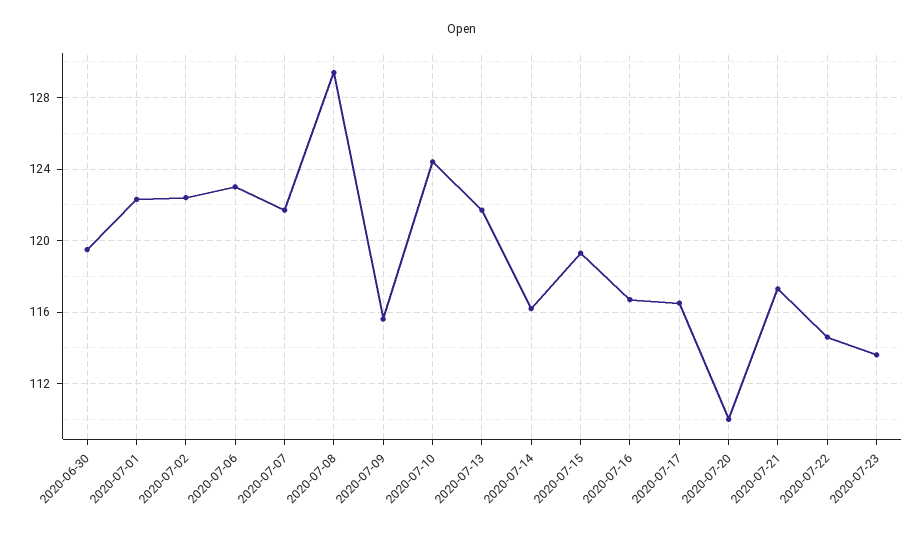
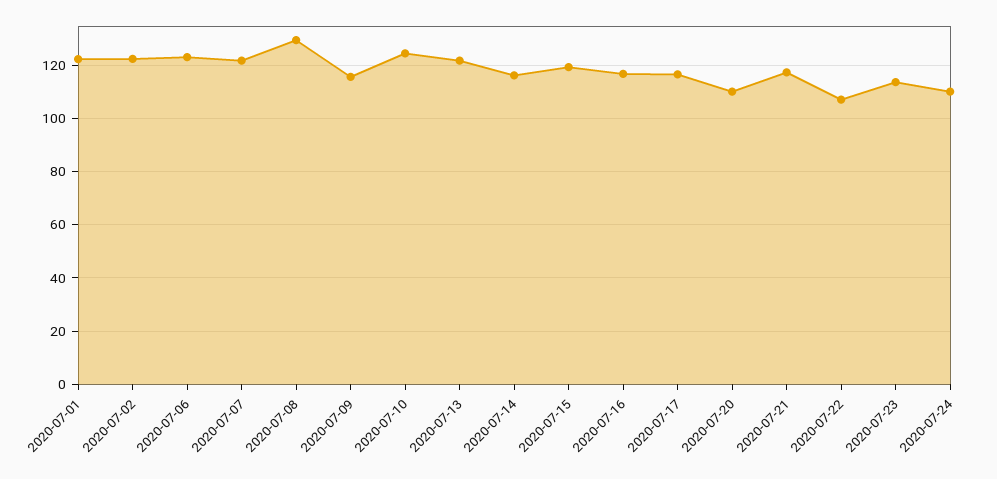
2020-06-30: 119.5 -> none
2020-07-22: 114.5 -> 107.5
2020-07-24: none -> 110

